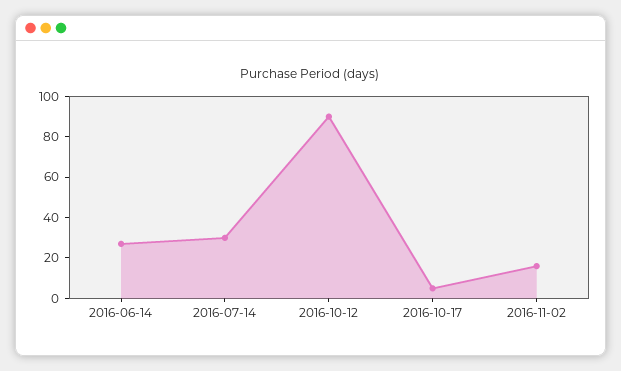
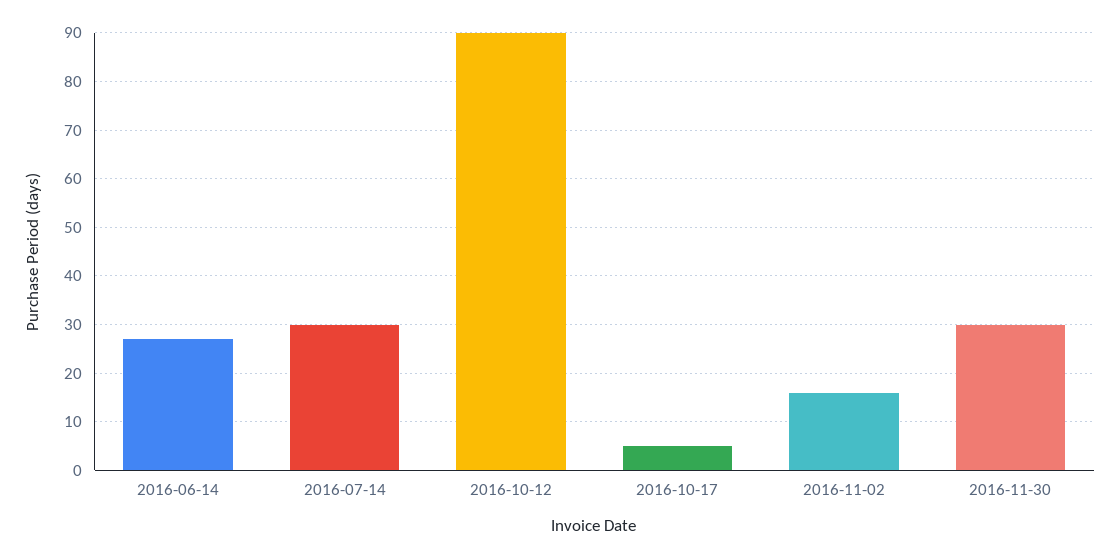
2016-11-30: none -> 30

